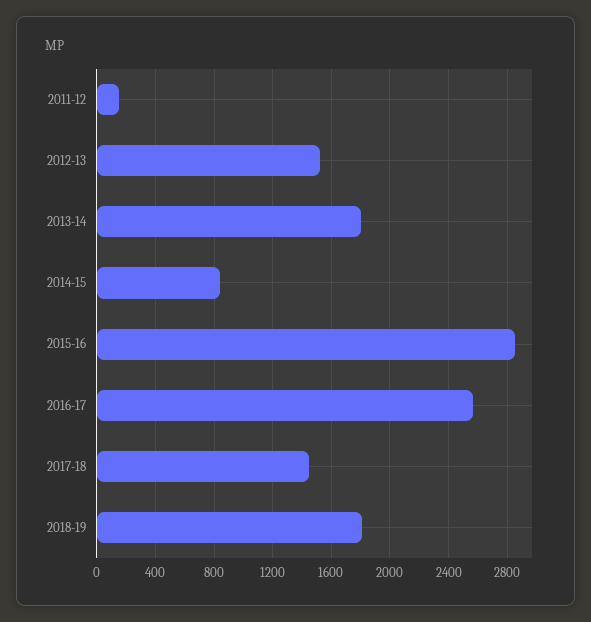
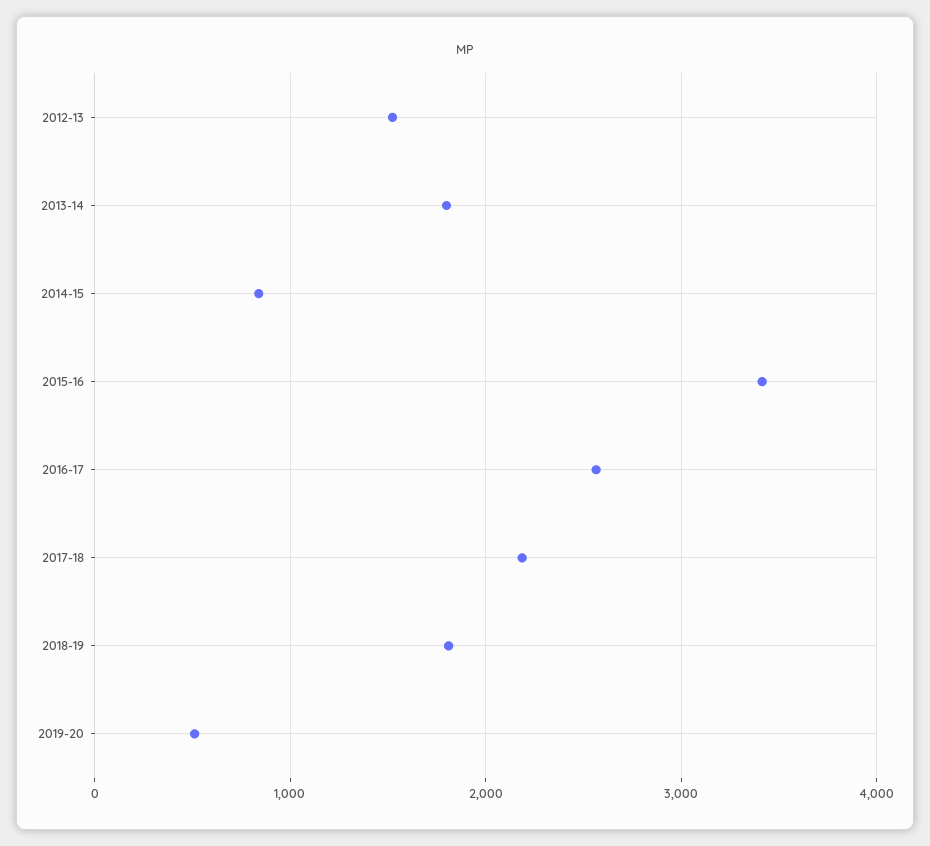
2011-12: 150 -> none
2015-16: 2850 -> 3400
2017-18: 1450 -> 2200
2019-20: none -> 500

